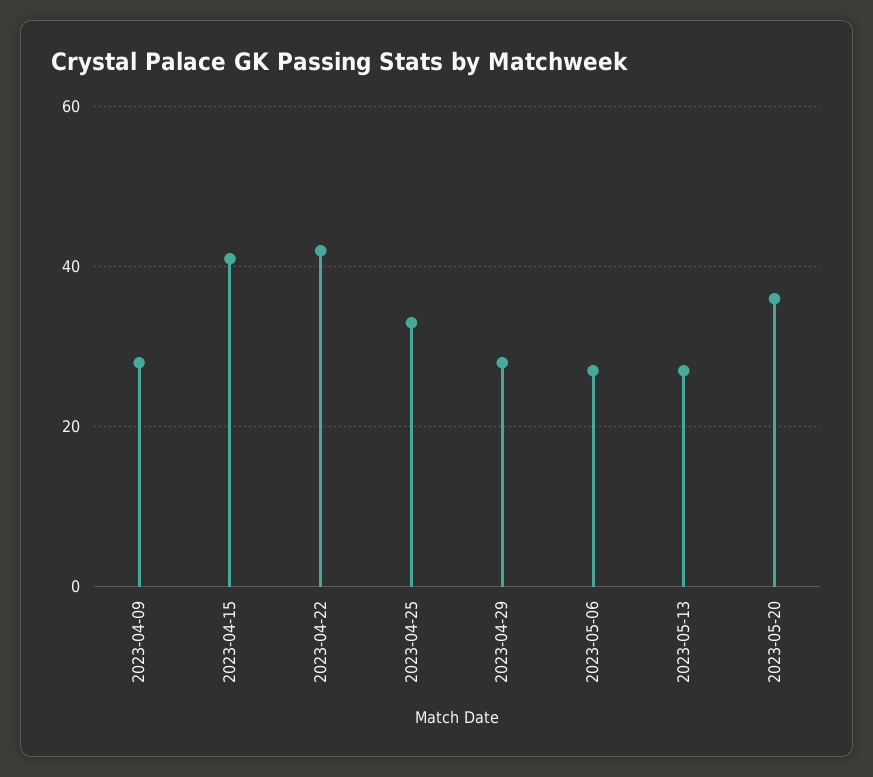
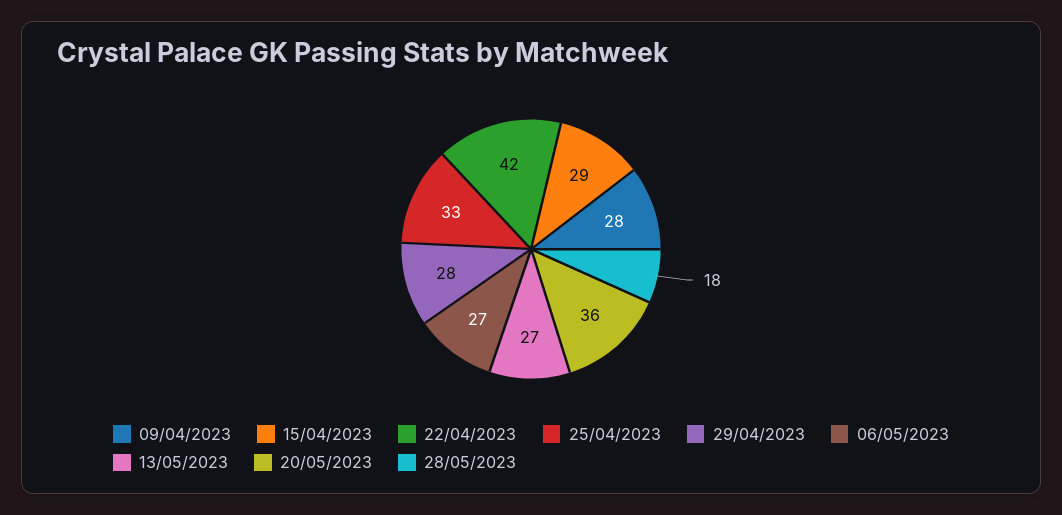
2023-04-15: 40 -> 29
28/05/2023: none -> 18

